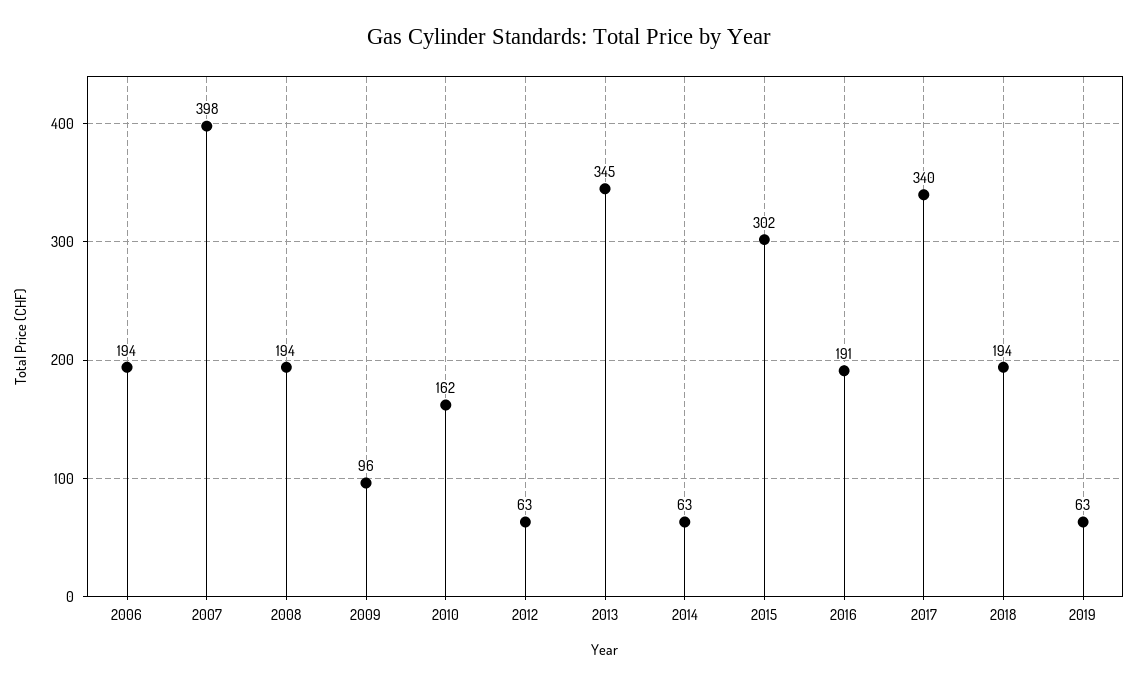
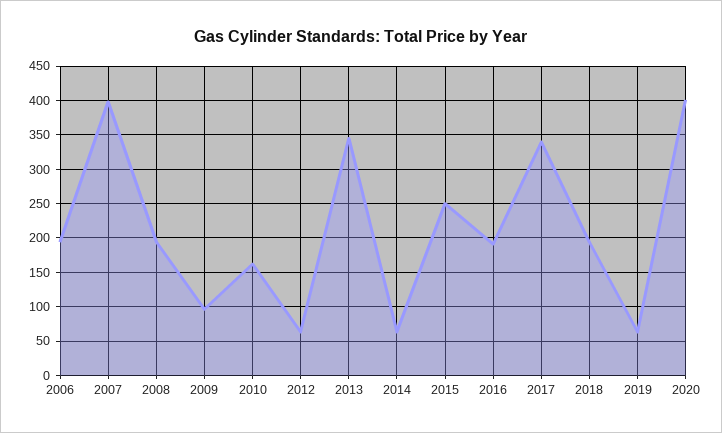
2015: 302 -> 250
2020: none -> 400

